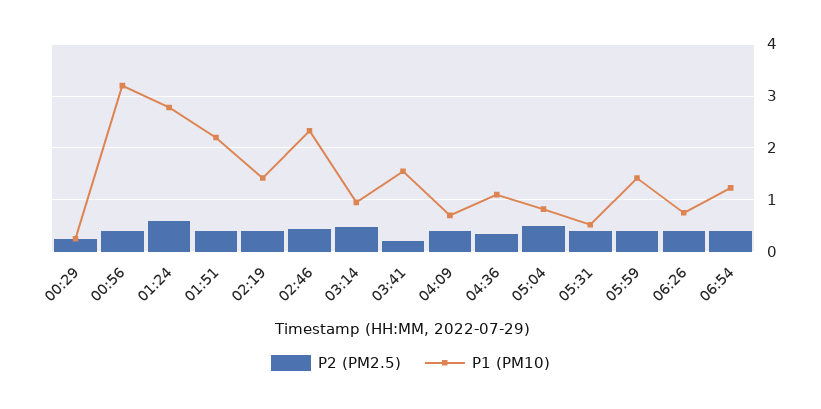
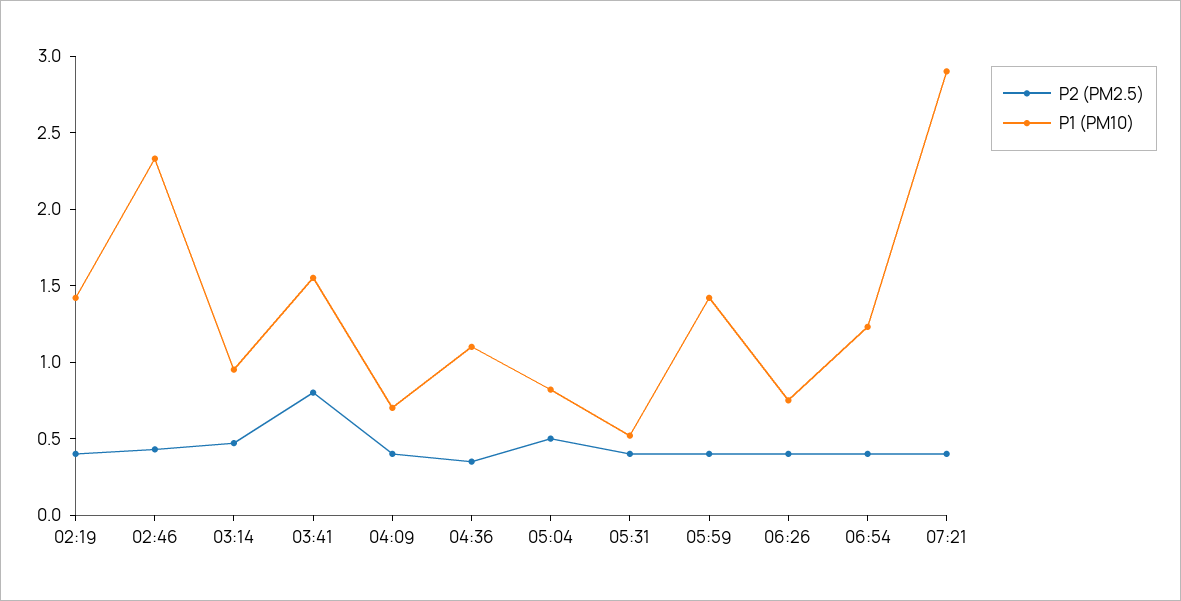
P2 (PM2.5), 00:29: 0.2 -> none
P1 (PM10), 00:29: 0.2 -> none
P2 (PM2.5), 00:56: 0.4 -> none
P1 (PM10), 00:56: 3.2 -> none
P2 (PM2.5), 01:24: 0.6 -> none
P1 (PM10), 01:24: 2.8 -> none
P2 (PM2.5), 01:51: 0.4 -> none
P1 (PM10), 01:51: 2.2 -> none
P2 (PM2.5), 03:41: 0.2 -> 0.8
P2 (PM2.5), 07:21: none -> 0.4
P1 (PM10), 07:21: none -> 2.9

